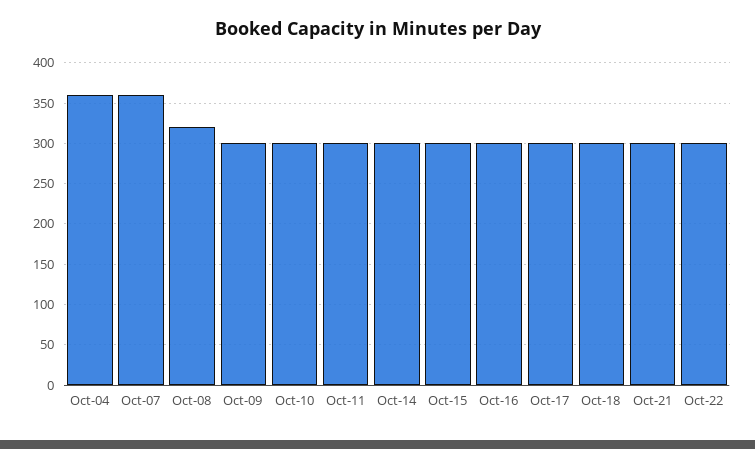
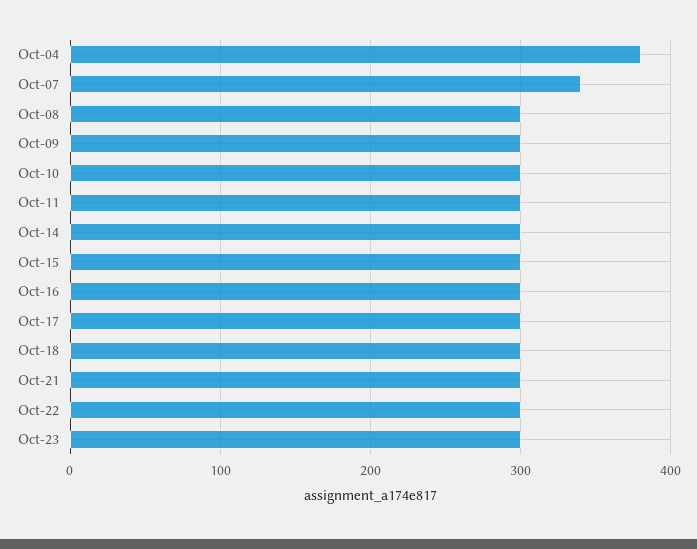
Oct-04: 360 -> 380
Oct-07: 360 -> 340
Oct-08: 320 -> 300
Oct-23: none -> 300

